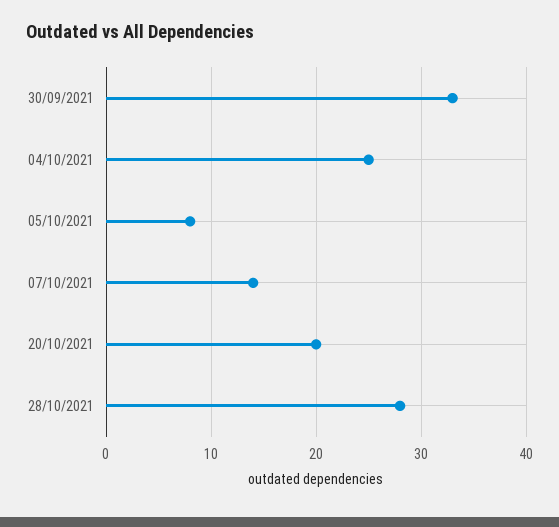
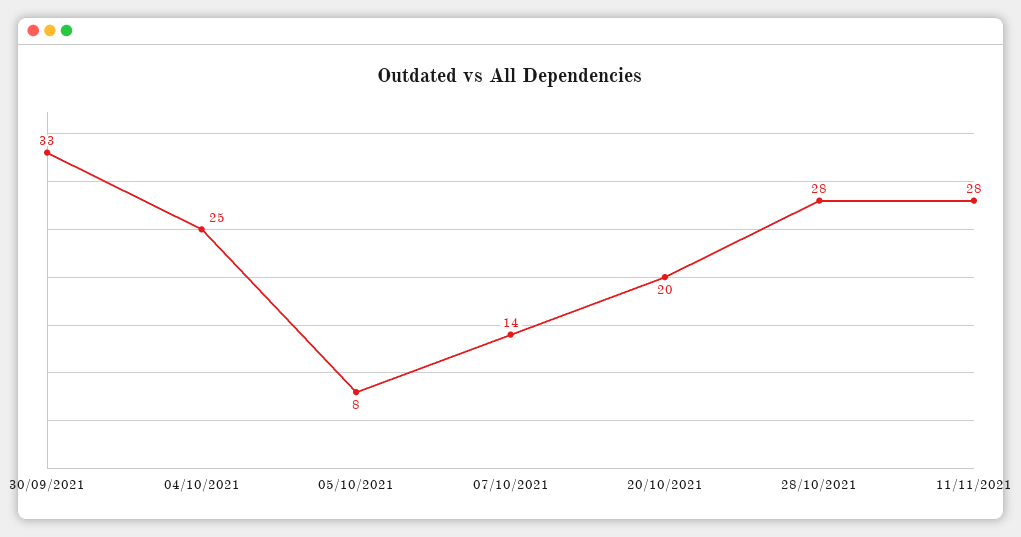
11/11/2021: none -> 28

